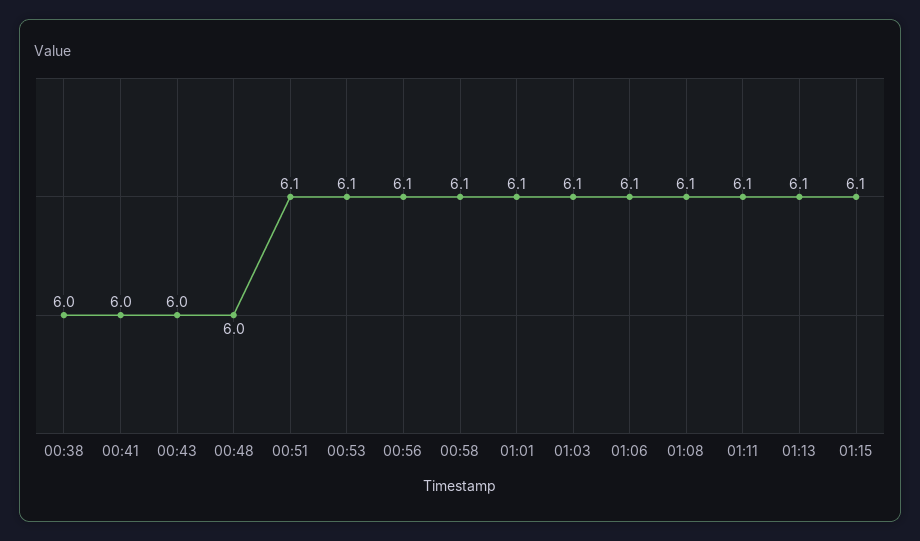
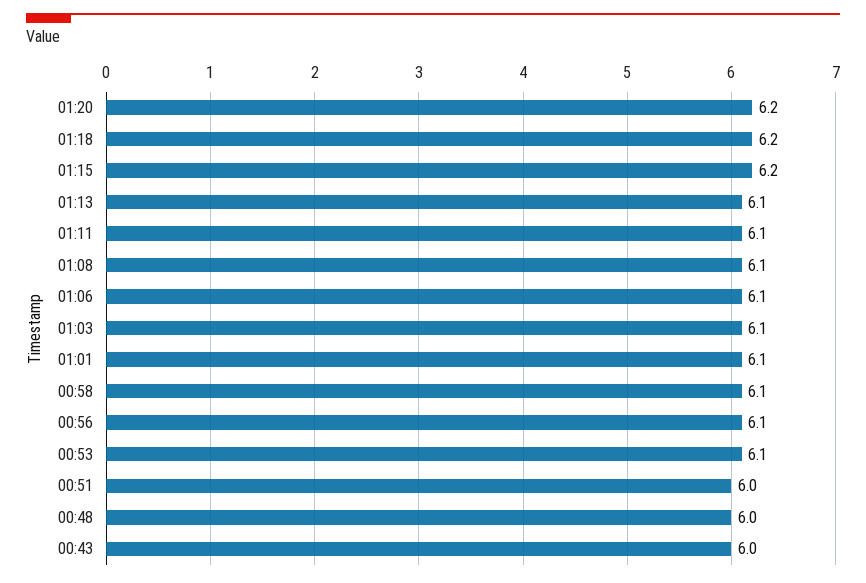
00:38: 6 -> none
00:41: 6 -> none
00:51: 6.1 -> 6
01:15: 6.1 -> 6.2
01:20: none -> 6.2
01:18: none -> 6.2

